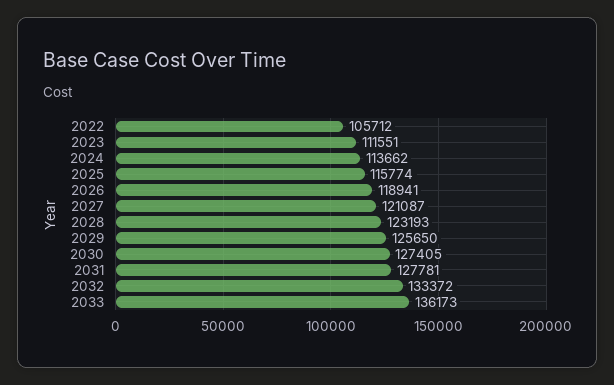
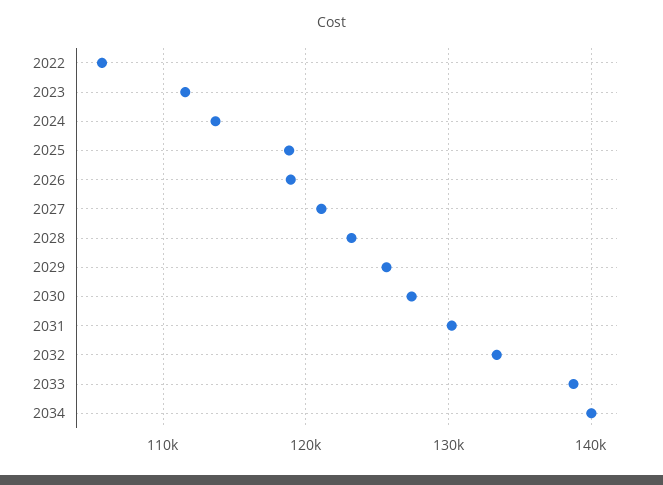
2025: 115774 -> 119000
2031: 127781 -> 130000
2033: 136173 -> 139000
2034: none -> 140000

